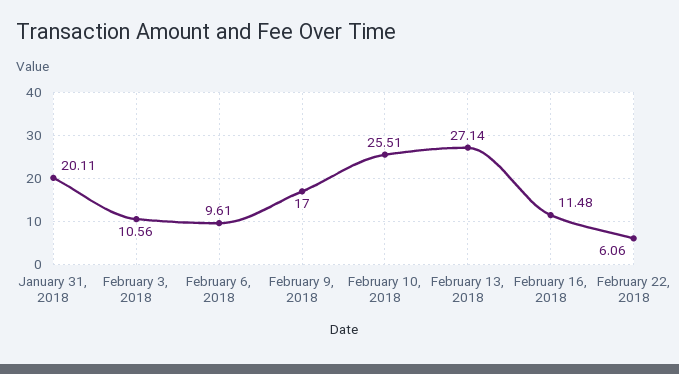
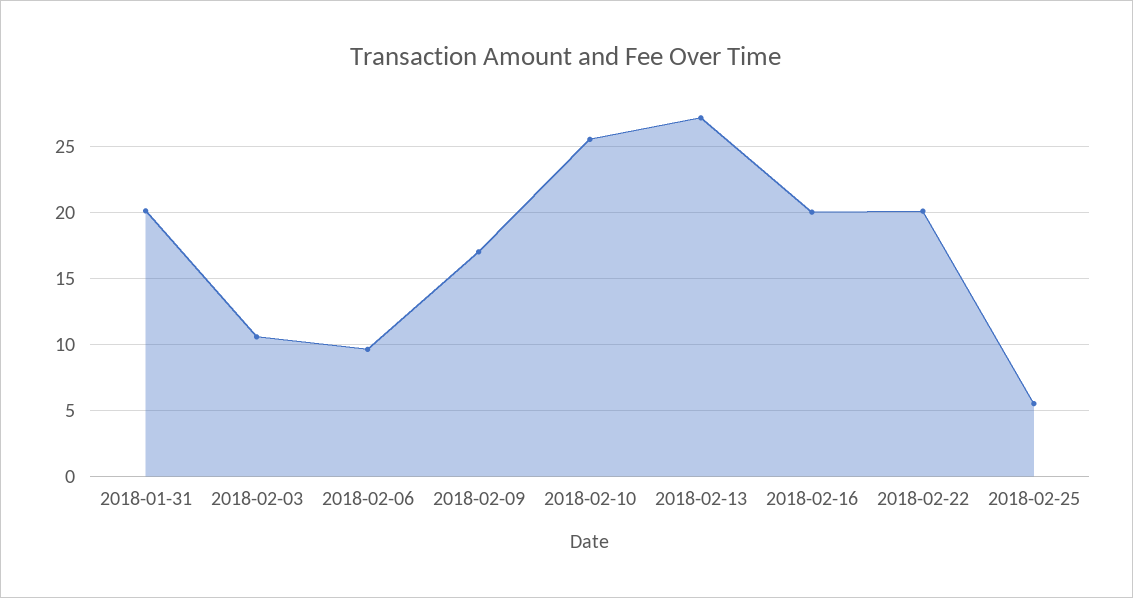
February 16, 2018: 11.48 -> 20
February 22, 2018: 6.06 -> 20
2018-02-25: none -> 5.5

